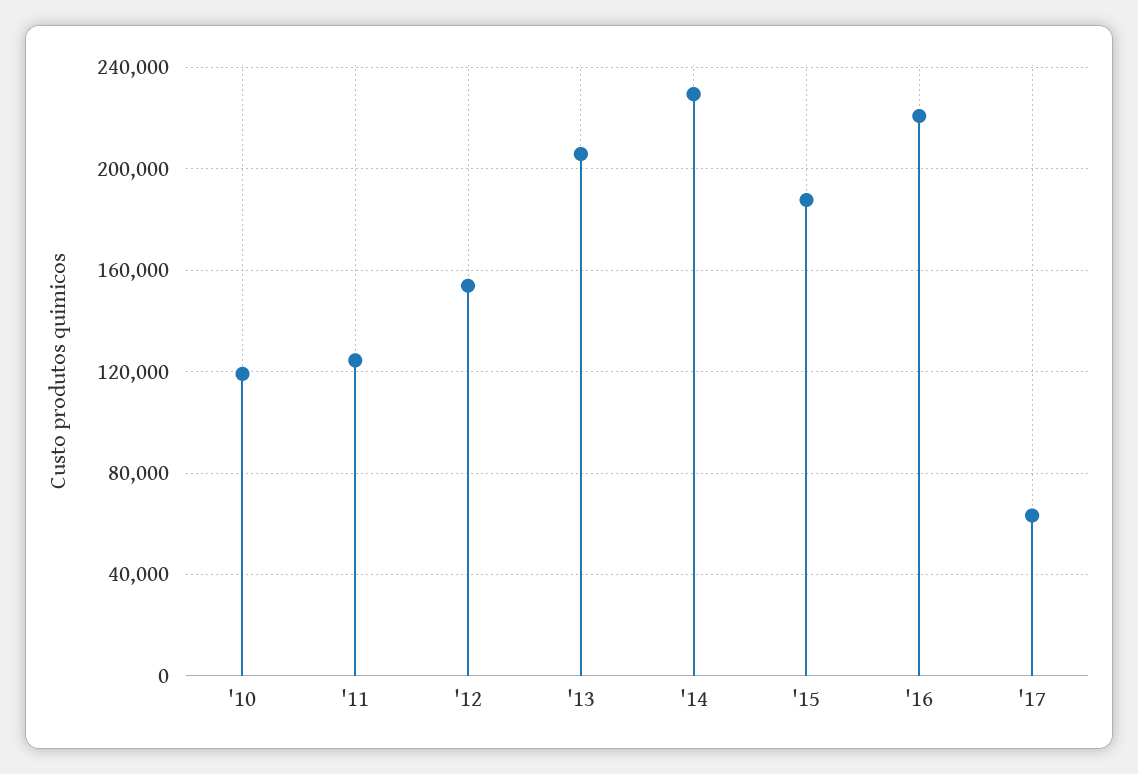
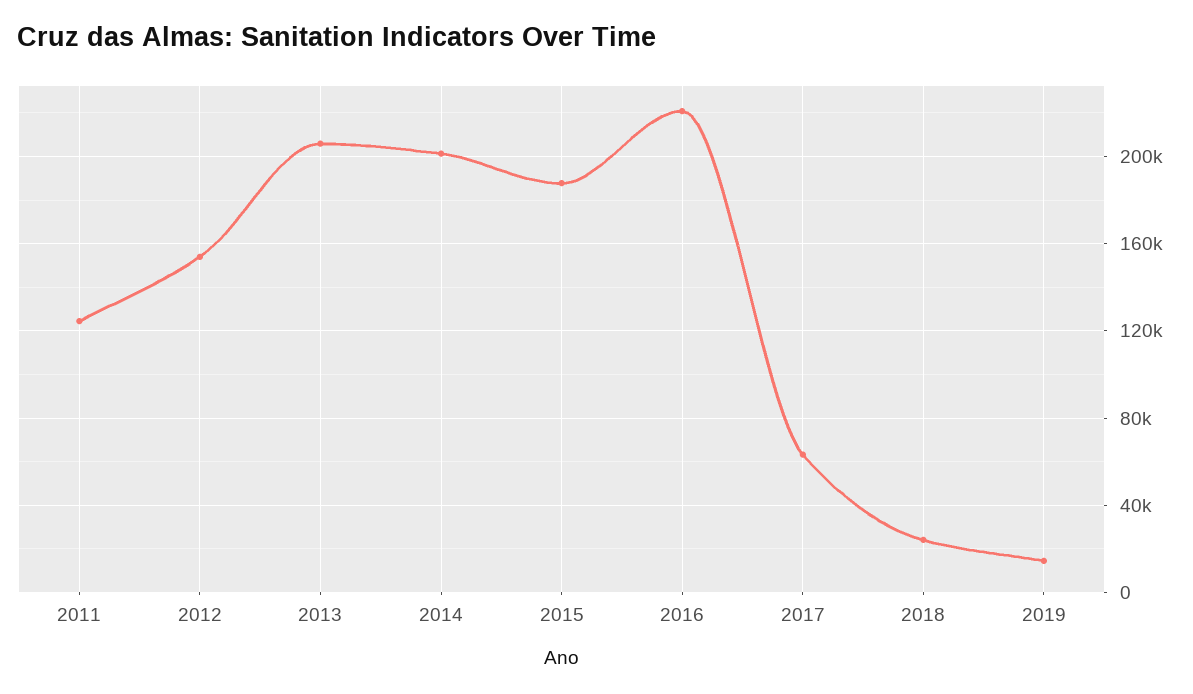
'10: 120000 -> none
'14: 230000 -> 200000
2018: none -> 25000
2019: none -> 15000

